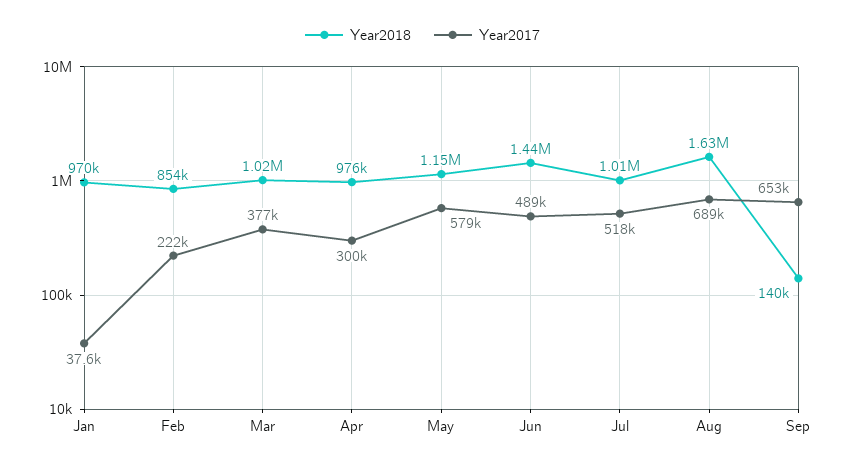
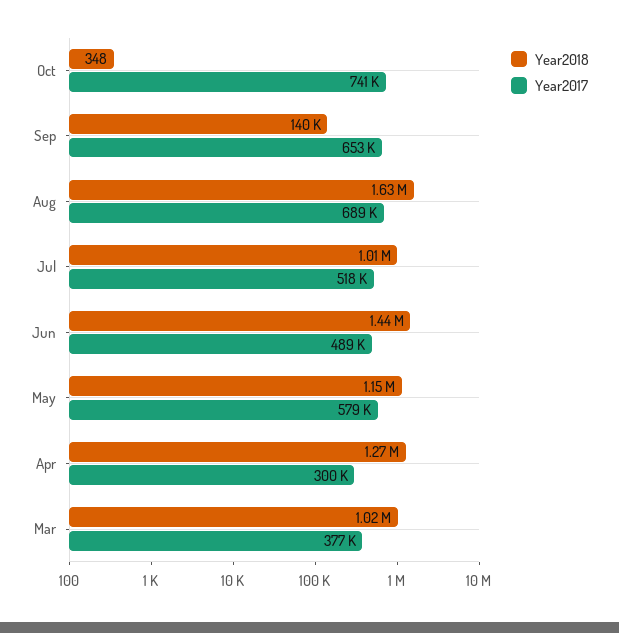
Year2018, Jan: 970000 -> none
Year2017, Jan: 37600 -> none
Year2018, Feb: 854000 -> none
Year2017, Feb: 222000 -> none
Year2018, Apr: 976000 -> 1270000
Year2018, Oct: none -> 348
Year2017, Oct: none -> 741000

